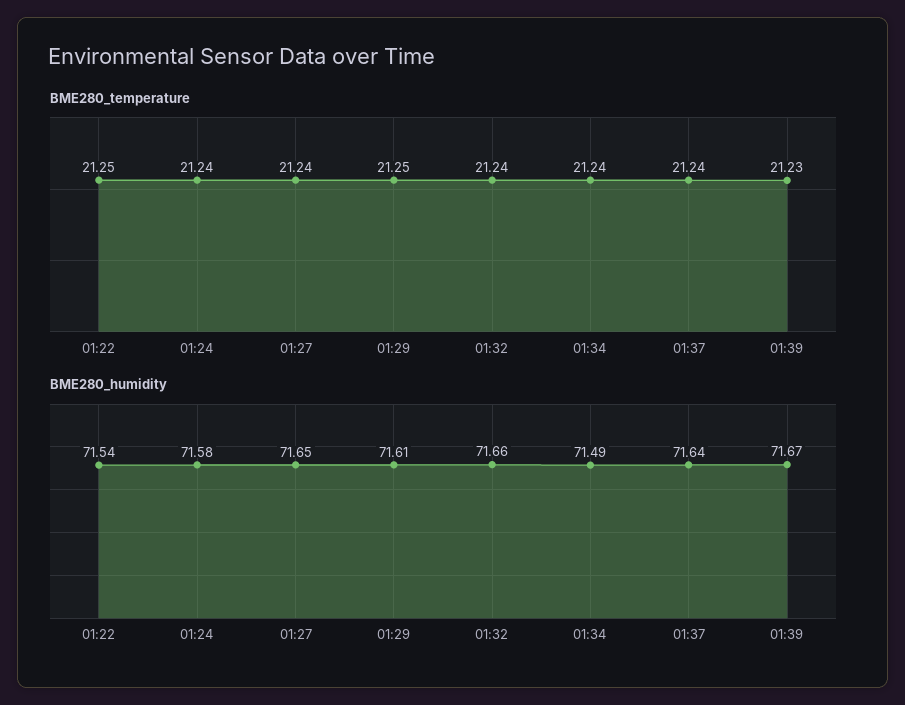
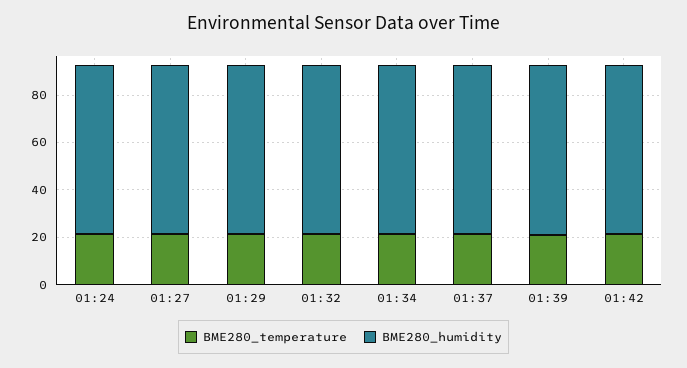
BME280_temperature, 01:22: 21.25 -> none
BME280_humidity, 01:22: 71.54 -> none
BME280_temperature, 01:42: none -> 20
BME280_humidity, 01:42: none -> 70

